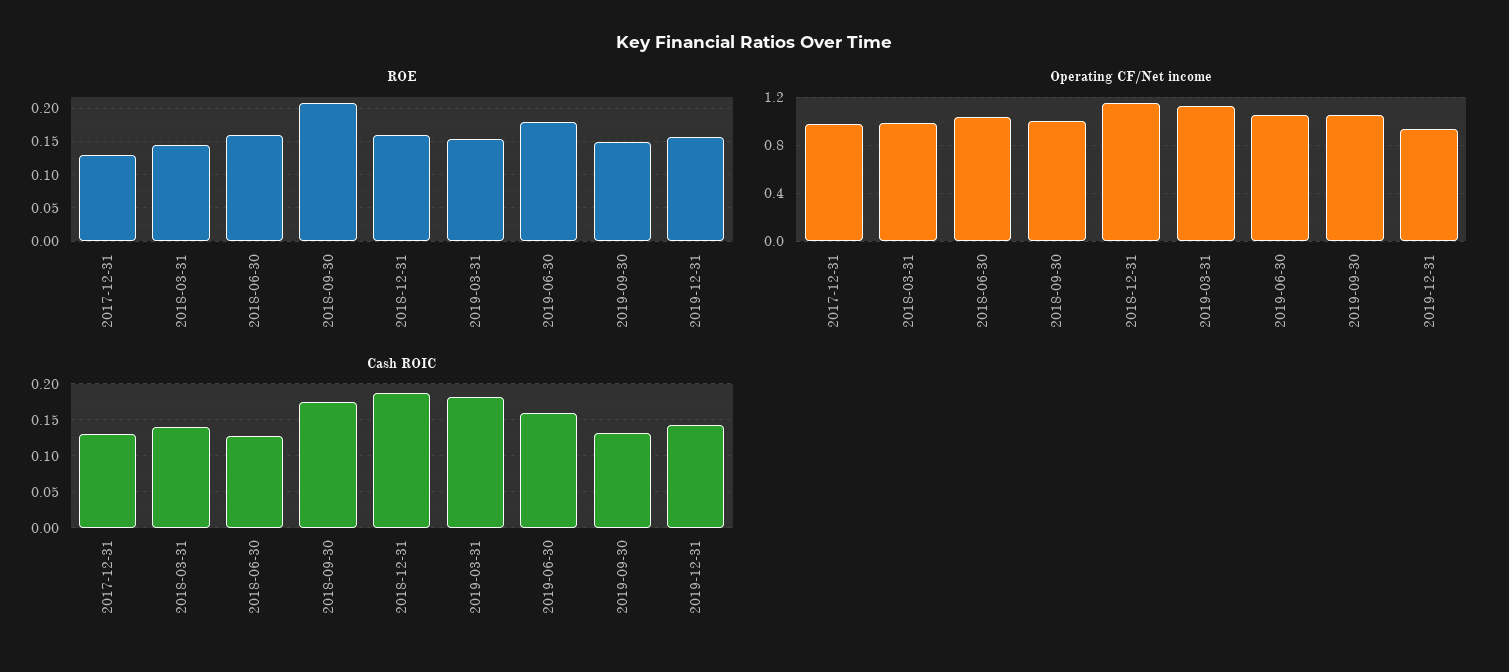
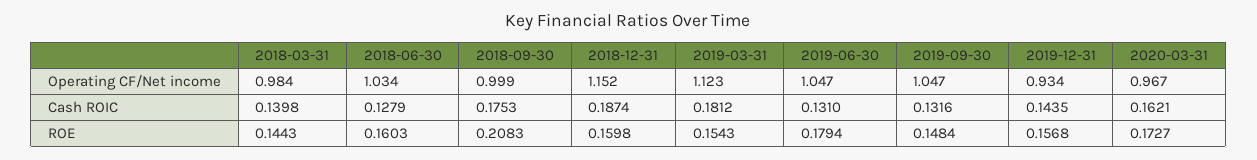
ROE, 2017-12-31: 0.13 -> none
Operating CF/Net income, 2017-12-31: 1 -> none
Cash ROIC, 2017-12-31: 0.13 -> none
Cash ROIC, 2019-06-30: 0.16 -> 0.131
Operating CF/Net income, 2020-03-31: none -> 0.967
Cash ROIC, 2020-03-31: none -> 0.1621
ROE, 2020-03-31: none -> 0.1727

